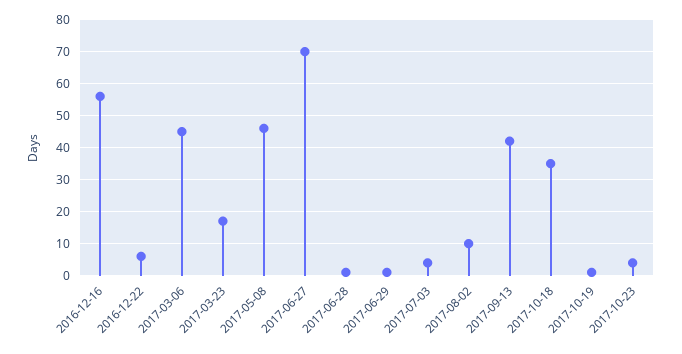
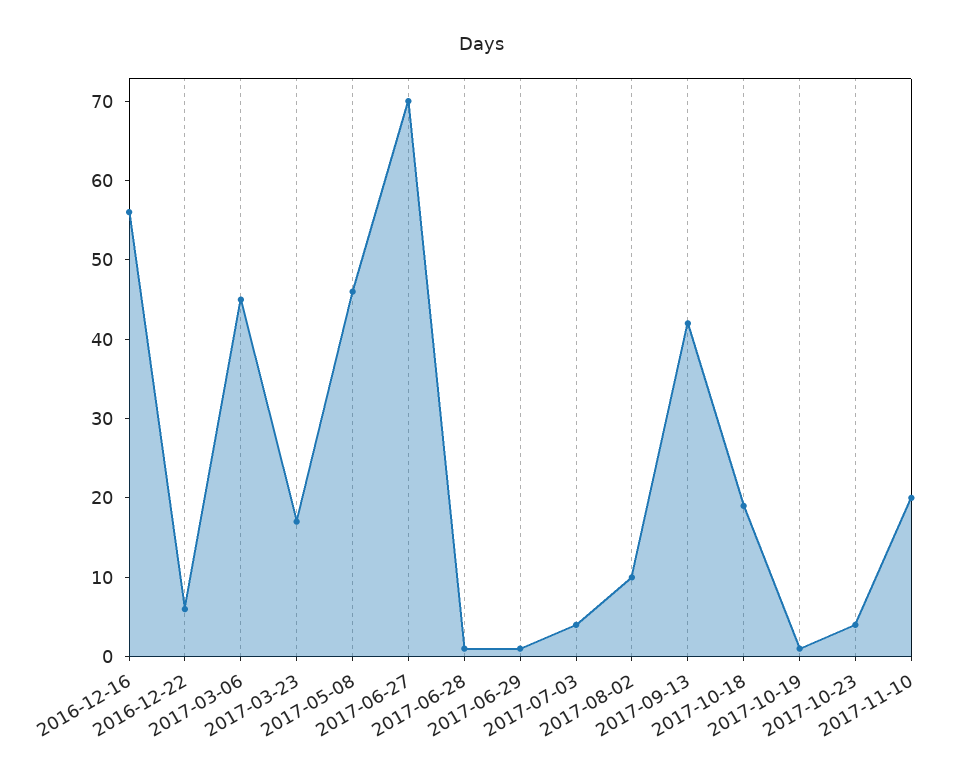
2017-10-18: 35 -> 20
2017-11-10: none -> 20

